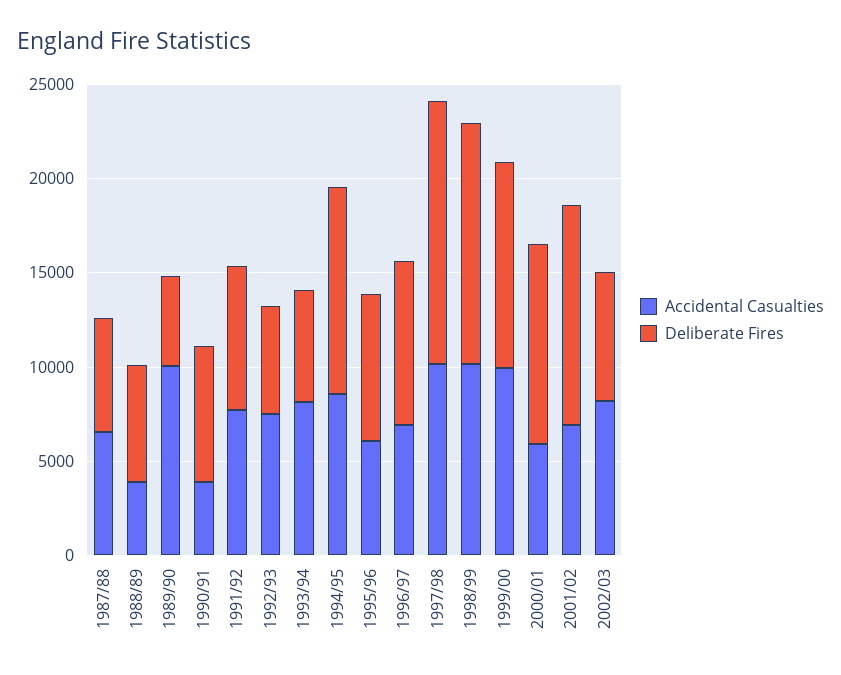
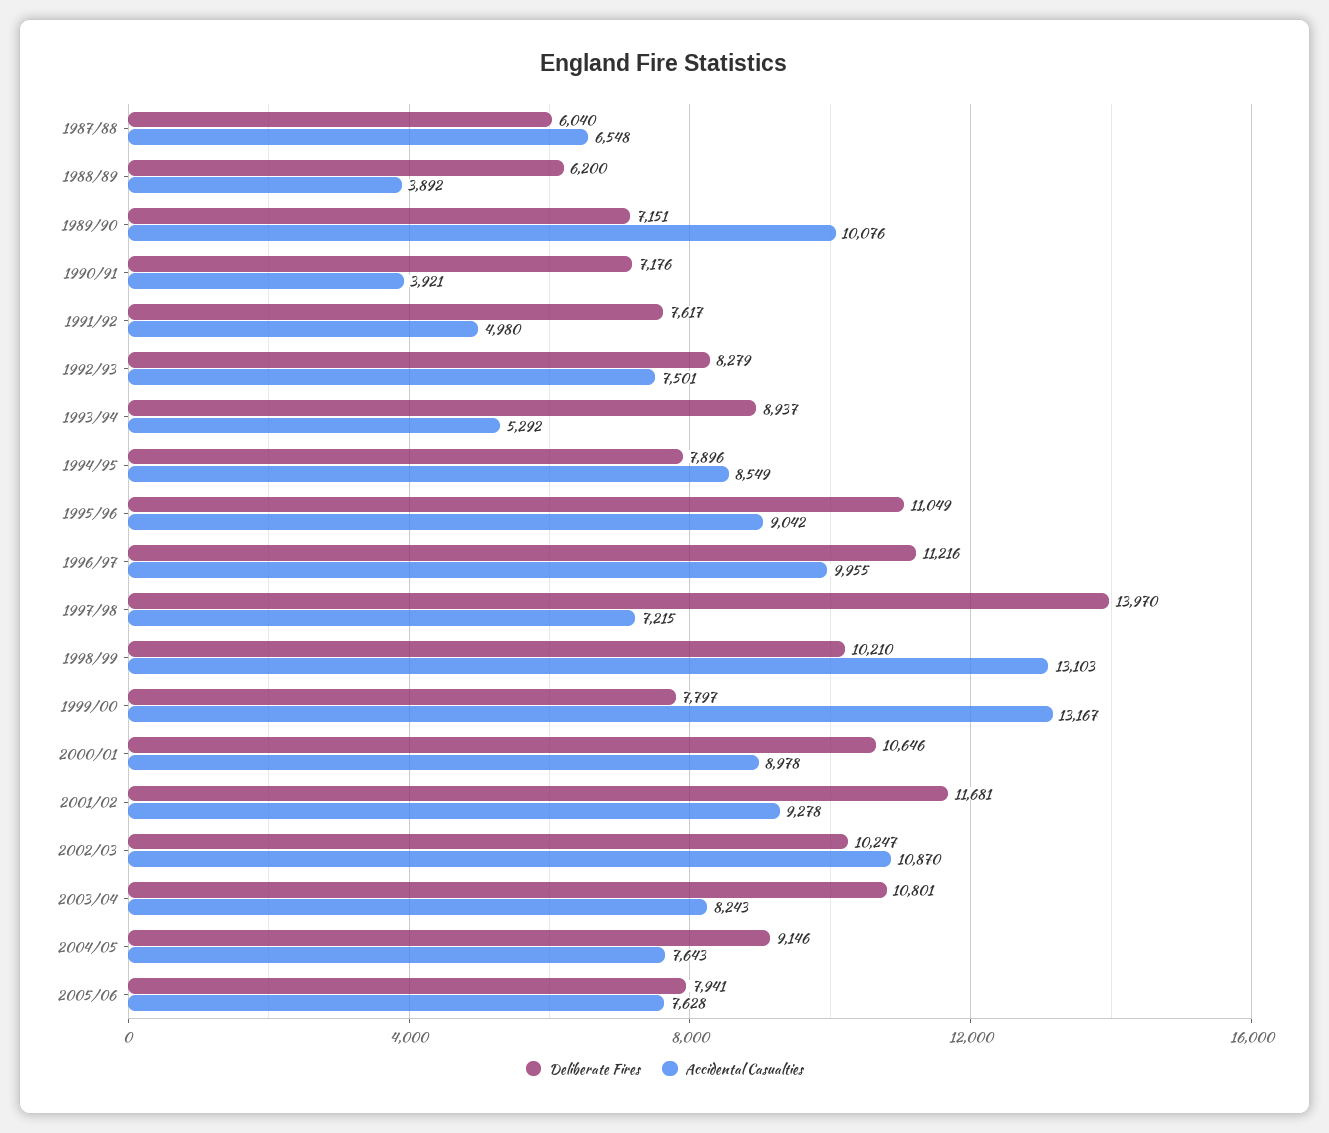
Deliberate Fires, 1989/90: 5000 -> 7151
Accidental Casualties, 1991/92: 8000 -> 4980
Deliberate Fires, 1992/93: 6000 -> 8279
Accidental Casualties, 1993/94: 8000 -> 5292
Deliberate Fires, 1993/94: 6000 -> 8937
Deliberate Fires, 1994/95: 11000 -> 7896
Accidental Casualties, 1995/96: 6000 -> 9042
Deliberate Fires, 1995/96: 8000 -> 11049
Accidental Casualties, 1996/97: 7000 -> 9955
Deliberate Fires, 1996/97: 9000 -> 11216
Accidental Casualties, 1997/98: 10000 -> 7215
Accidental Casualties, 1998/99: 10000 -> 13103
Deliberate Fires, 1998/99: 13000 -> 10210
Accidental Casualties, 1999/00: 10000 -> 13167
Deliberate Fires, 1999/00: 11000 -> 7797
Accidental Casualties, 2000/01: 6000 -> 8978
Accidental Casualties, 2001/02: 7000 -> 9278
Accidental Casualties, 2002/03: 8000 -> 10870
Deliberate Fires, 2002/03: 7000 -> 10247
Deliberate Fires, 2003/04: none -> 10801
Accidental Casualties, 2003/04: none -> 8243
Deliberate Fires, 2004/05: none -> 9146
Accidental Casualties, 2004/05: none -> 7643
Deliberate Fires, 2005/06: none -> 7941
Accidental Casualties, 2005/06: none -> 7628

